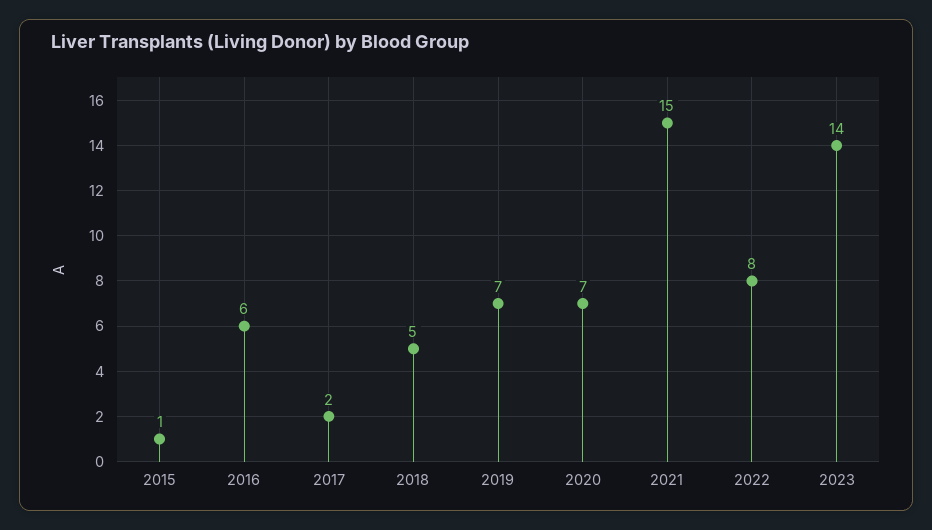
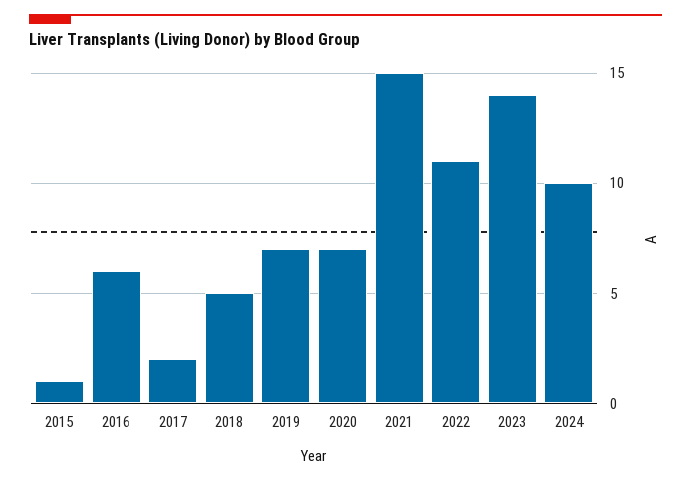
2022: 8 -> 11
2024: none -> 10

